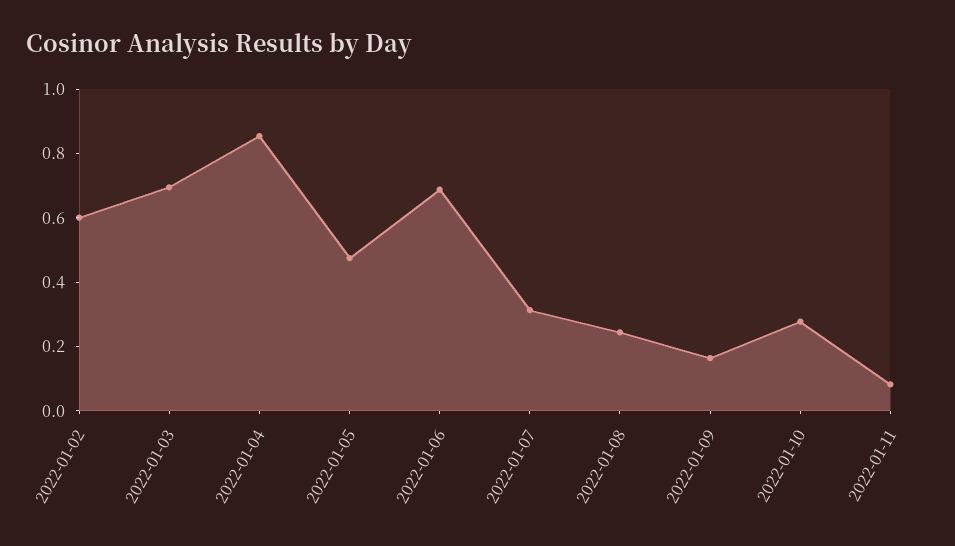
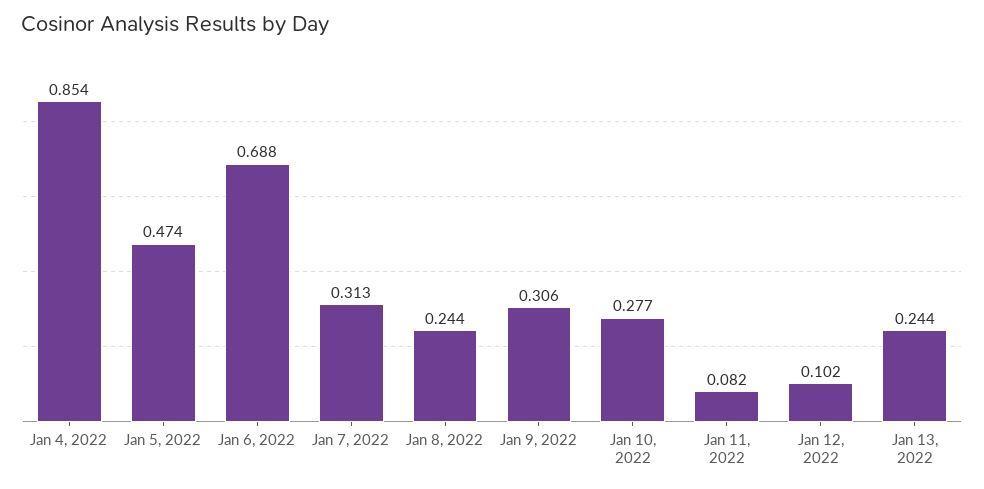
2022-01-02: 0.6 -> none
2022-01-03: 0.7 -> none
2022-01-09: 0.15 -> 0.306
Jan 12, 2022: none -> 0.102
Jan 13, 2022: none -> 0.244

